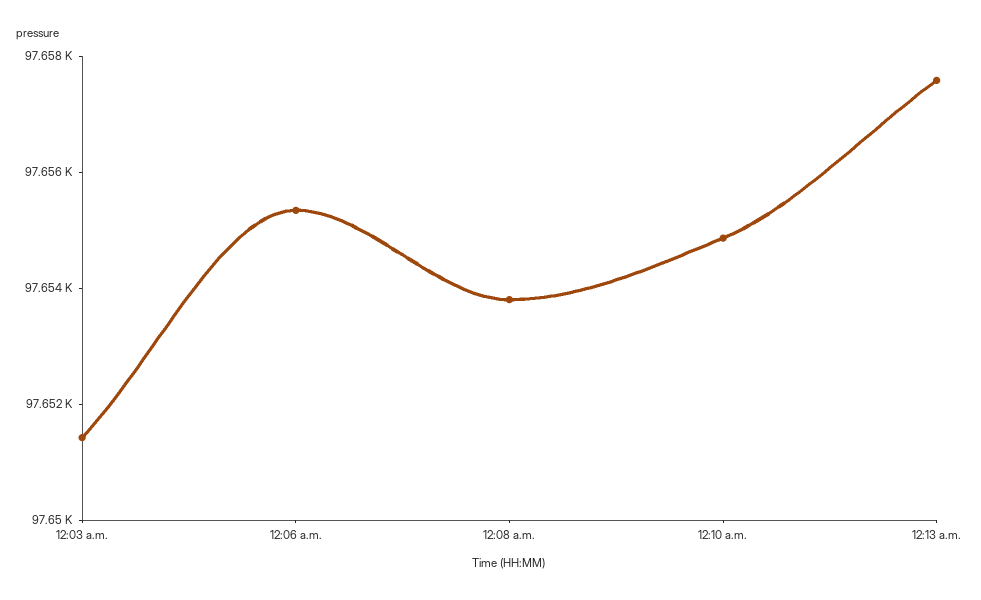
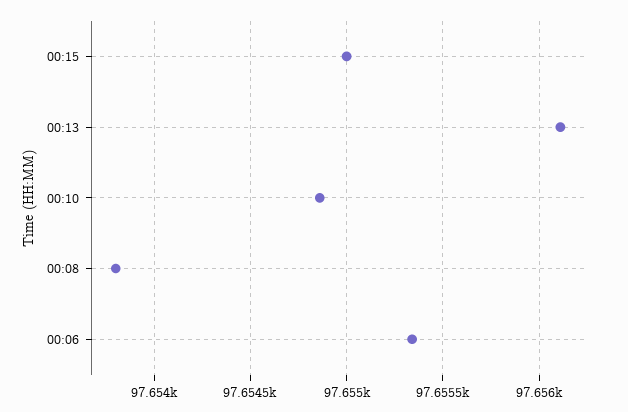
12:03 a.m.: 97651.5 -> none
12:13 a.m.: 97657.5 -> 97656.1
00:15: none -> 97655

